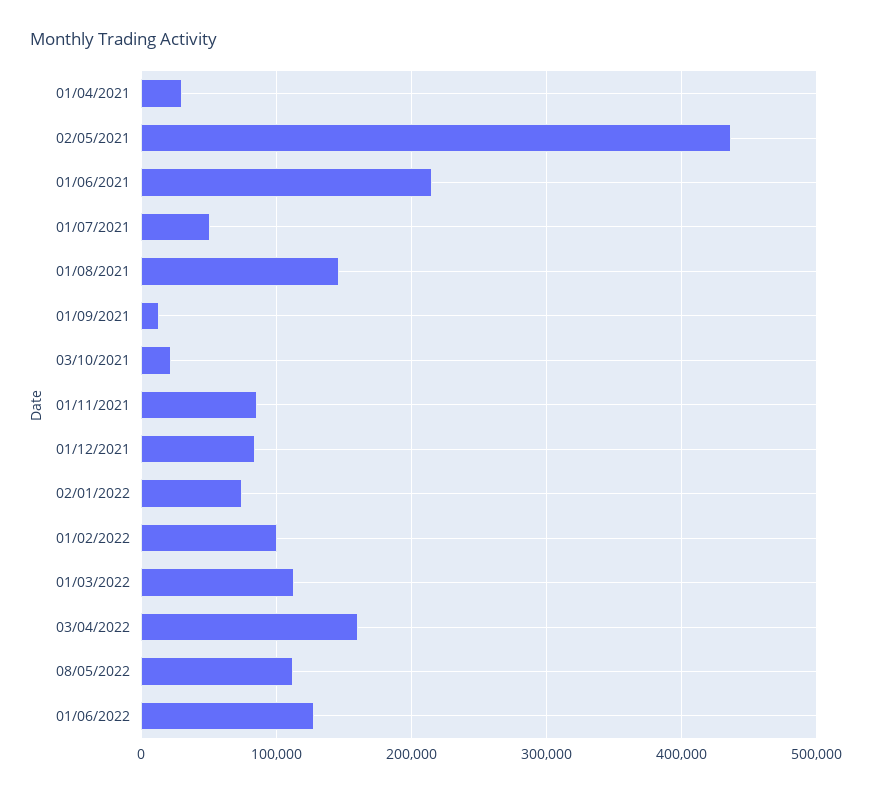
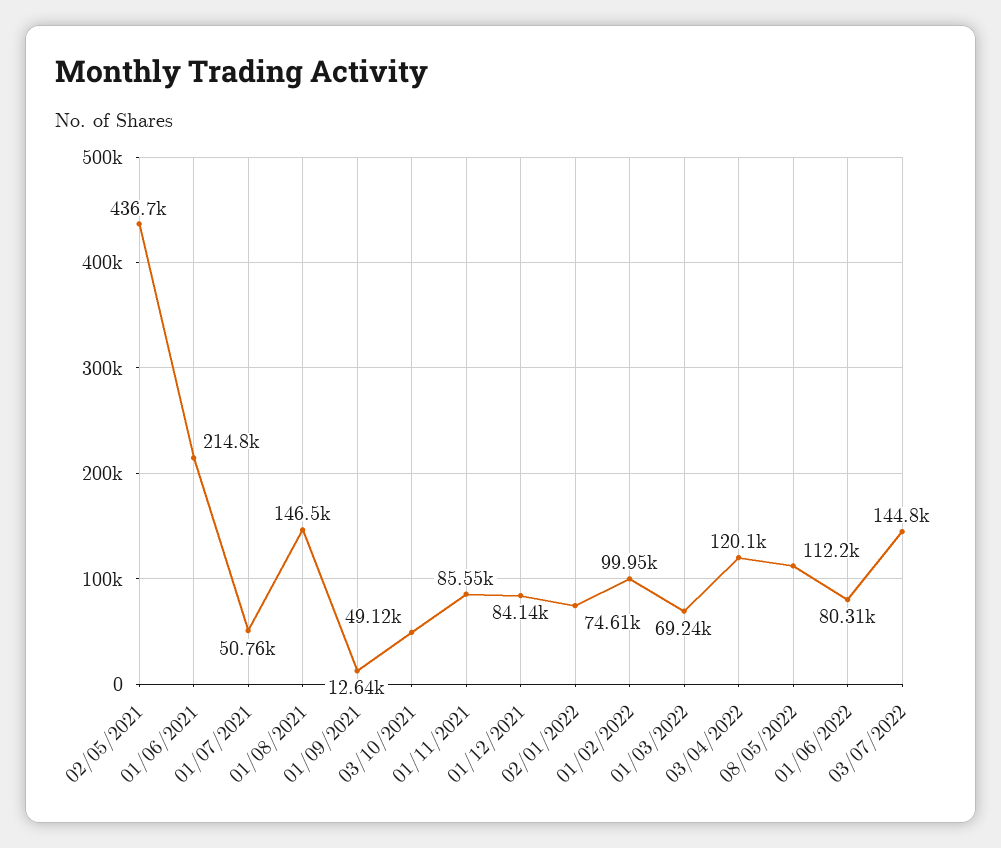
01/04/2021: 30000 -> none
03/10/2021: 20000 -> 49120
01/03/2022: 110000 -> 69240
03/04/2022: 160000 -> 120100
01/06/2022: 130000 -> 80310
03/07/2022: none -> 144800

